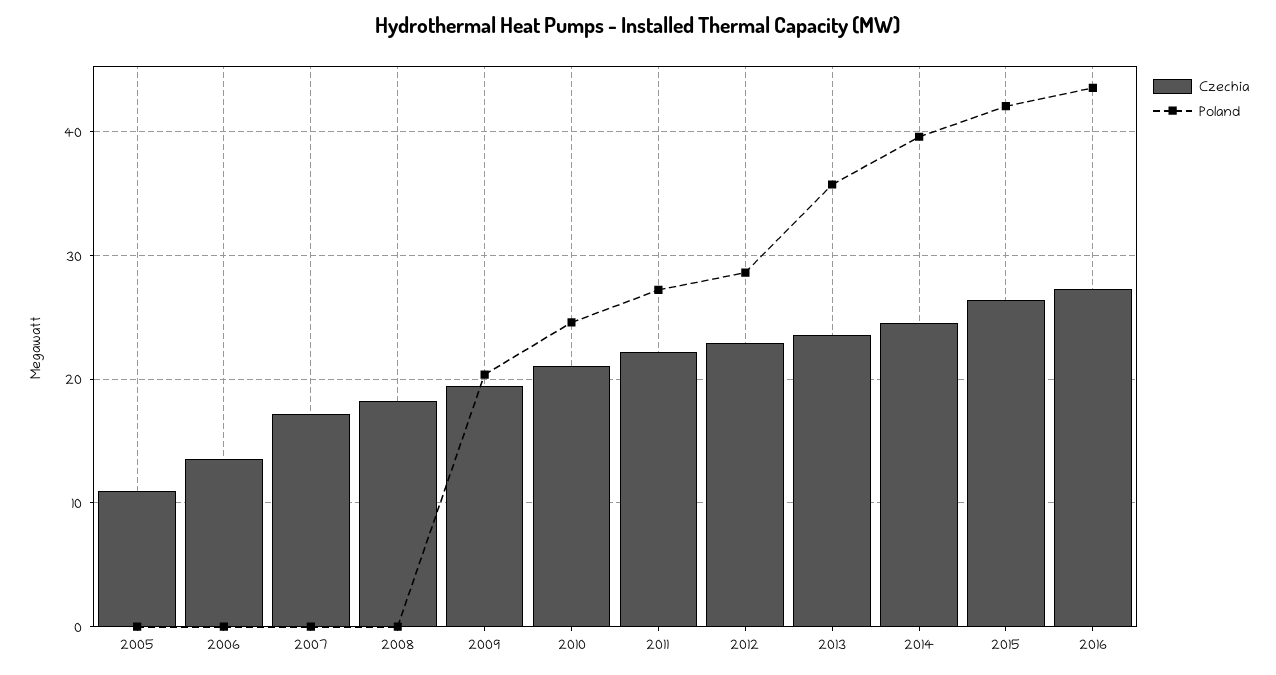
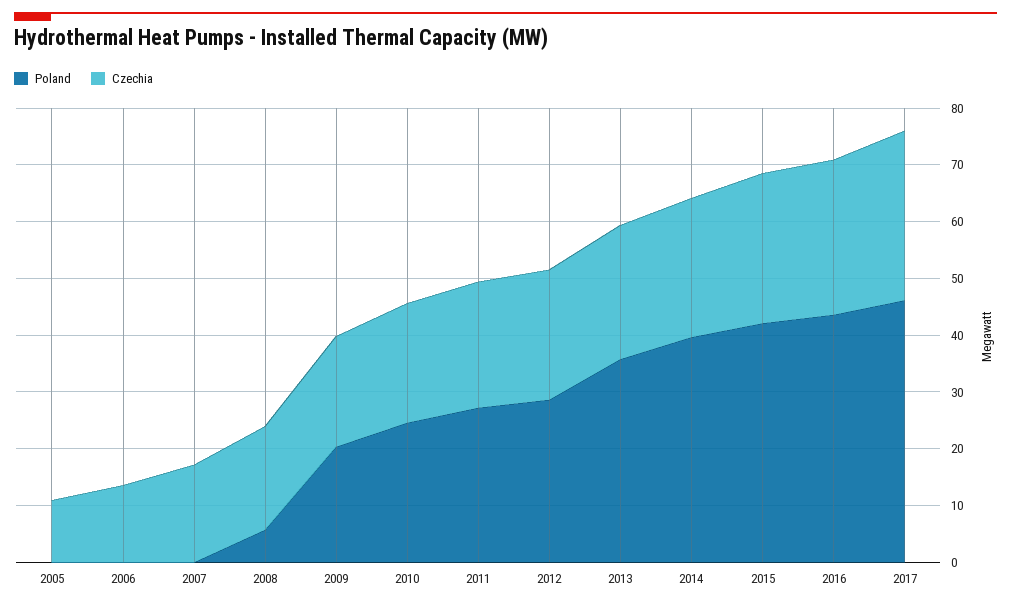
Poland, 2008: 0 -> 6
Poland, 2017: none -> 46
Czechia, 2017: none -> 30

